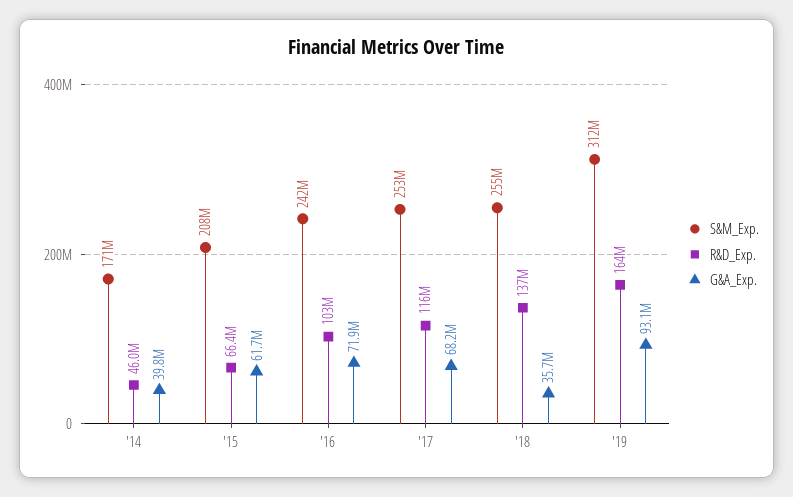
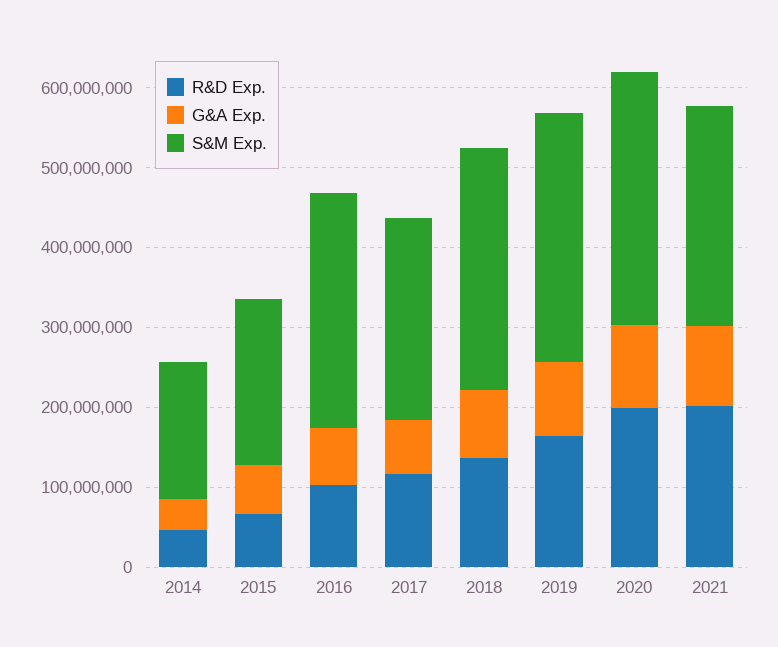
S&M_Exp., '16: 242000000 -> 300000000
S&M_Exp., '18: 255000000 -> 300000000
G&A_Exp., '18: 35700000 -> 80000000
R&D_Exp., 2020: none -> 200000000
G&A_Exp., 2020: none -> 100000000
S&M_Exp., 2020: none -> 320000000
R&D_Exp., 2021: none -> 200000000
G&A_Exp., 2021: none -> 100000000
S&M_Exp., 2021: none -> 280000000

